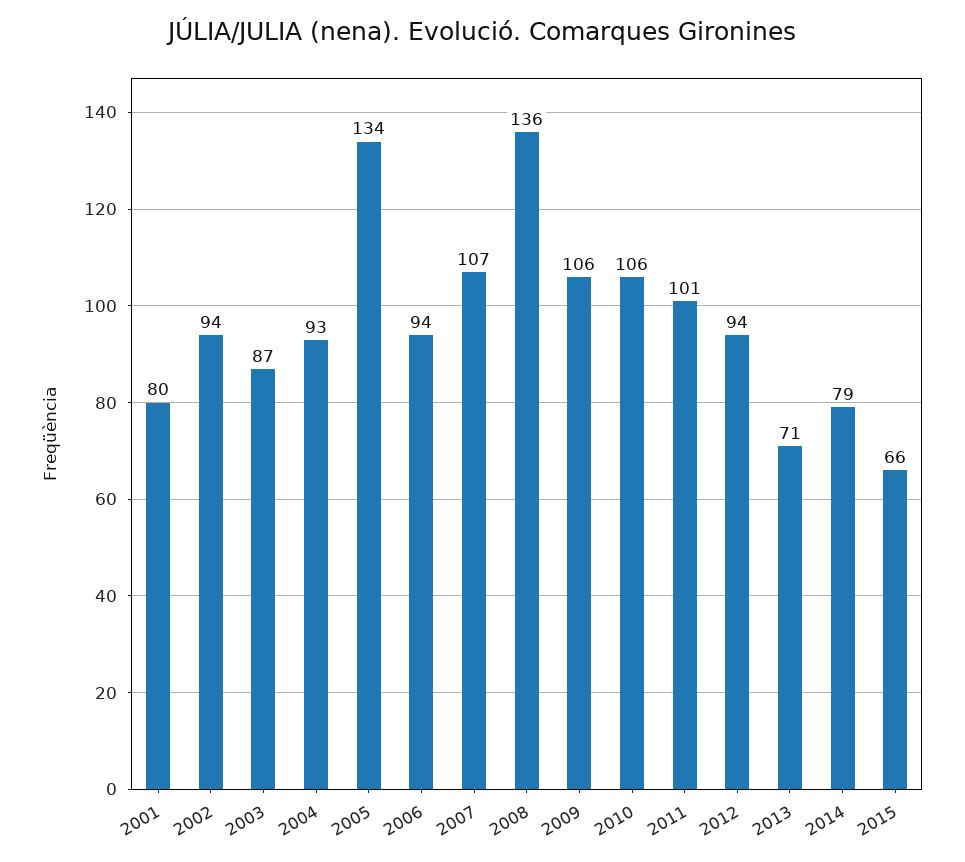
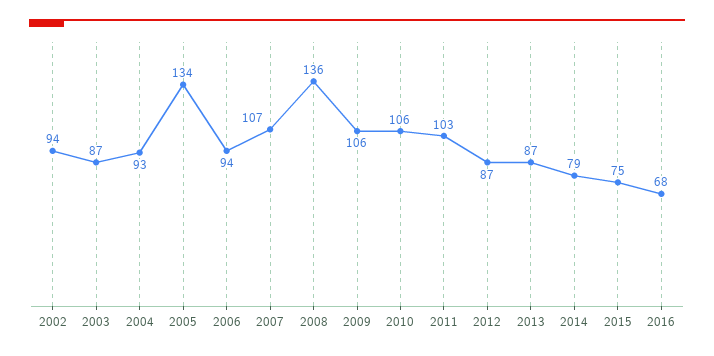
2001: 80 -> none
2011: 101 -> 103
2012: 94 -> 87
2013: 71 -> 87
2015: 66 -> 75
2016: none -> 68

